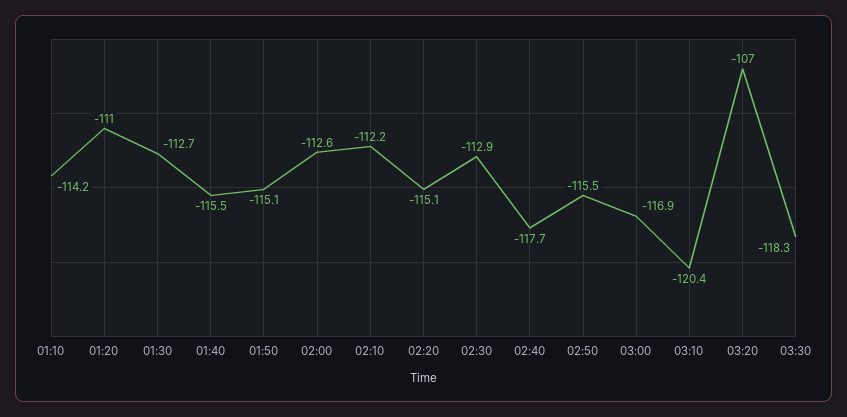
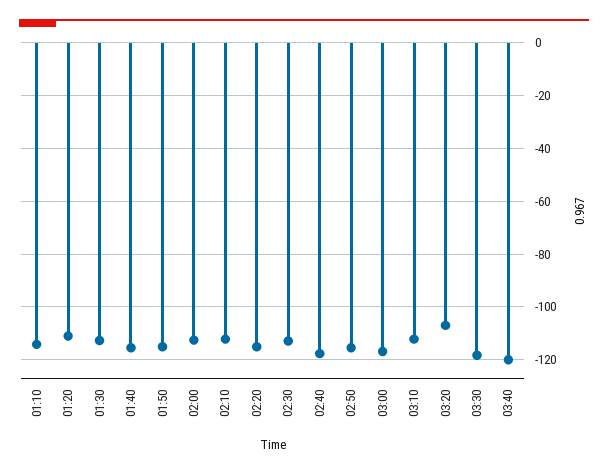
03:10: -120.4 -> -112.5
03:40: none -> -120

